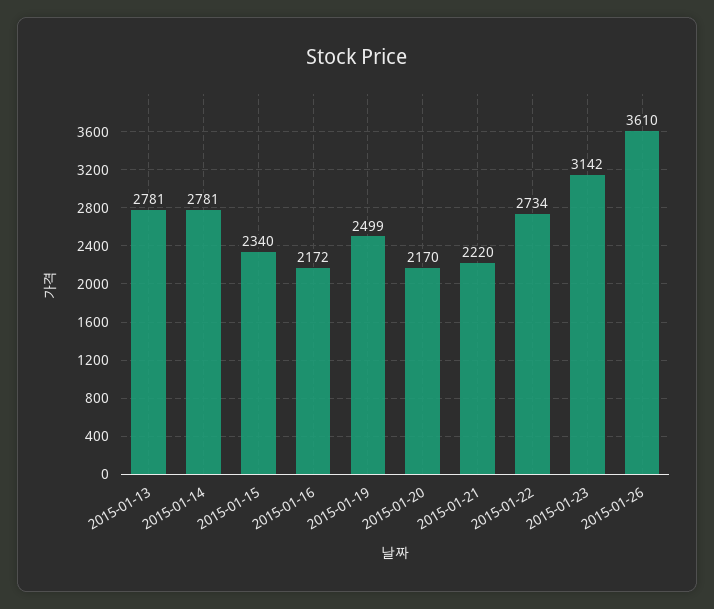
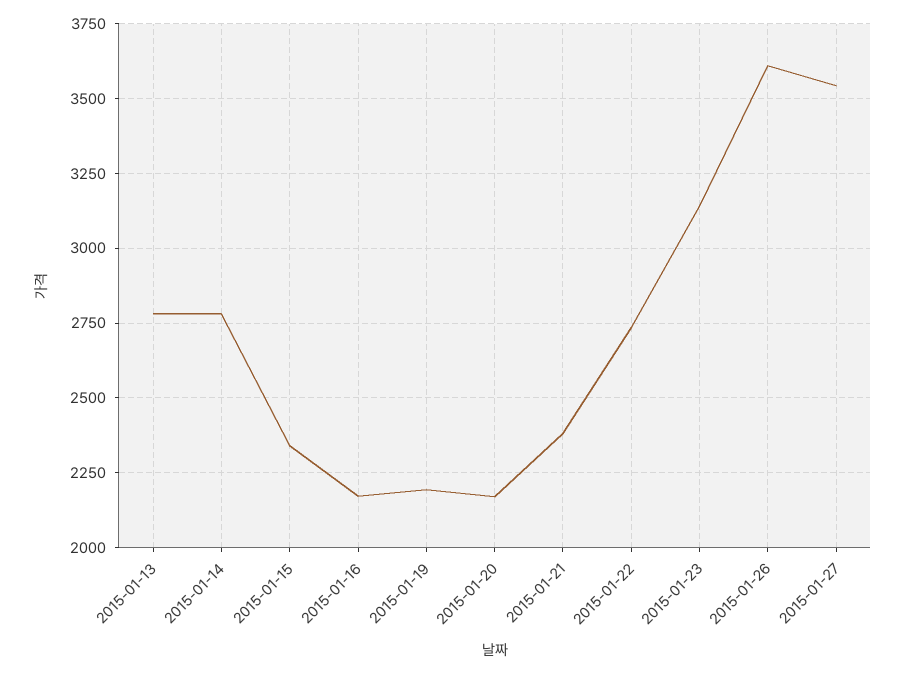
2015-01-19: 2499 -> 2200
2015-01-21: 2220 -> 2375
2015-01-27: none -> 3550

